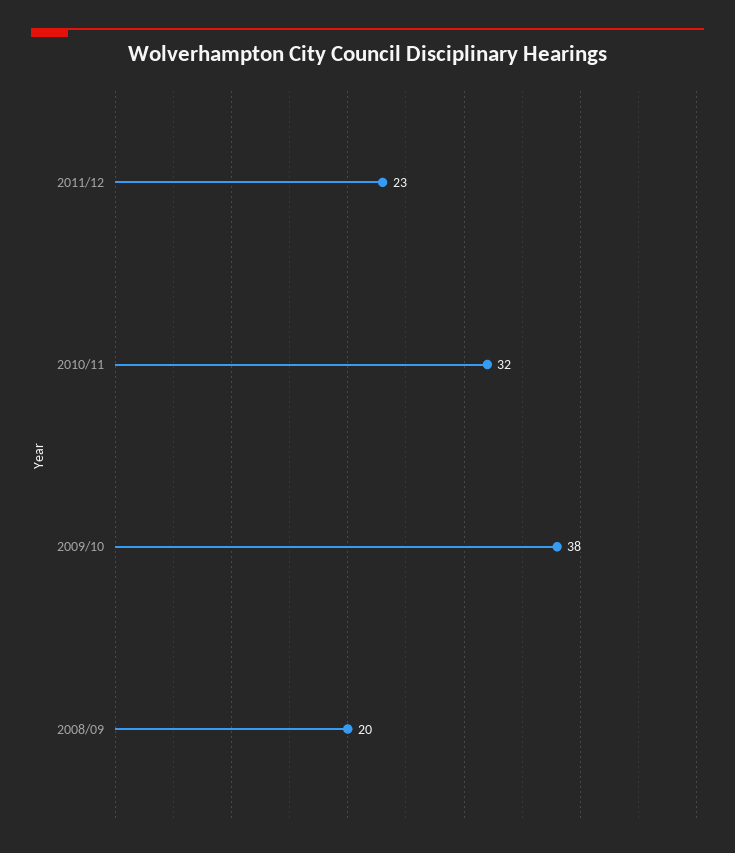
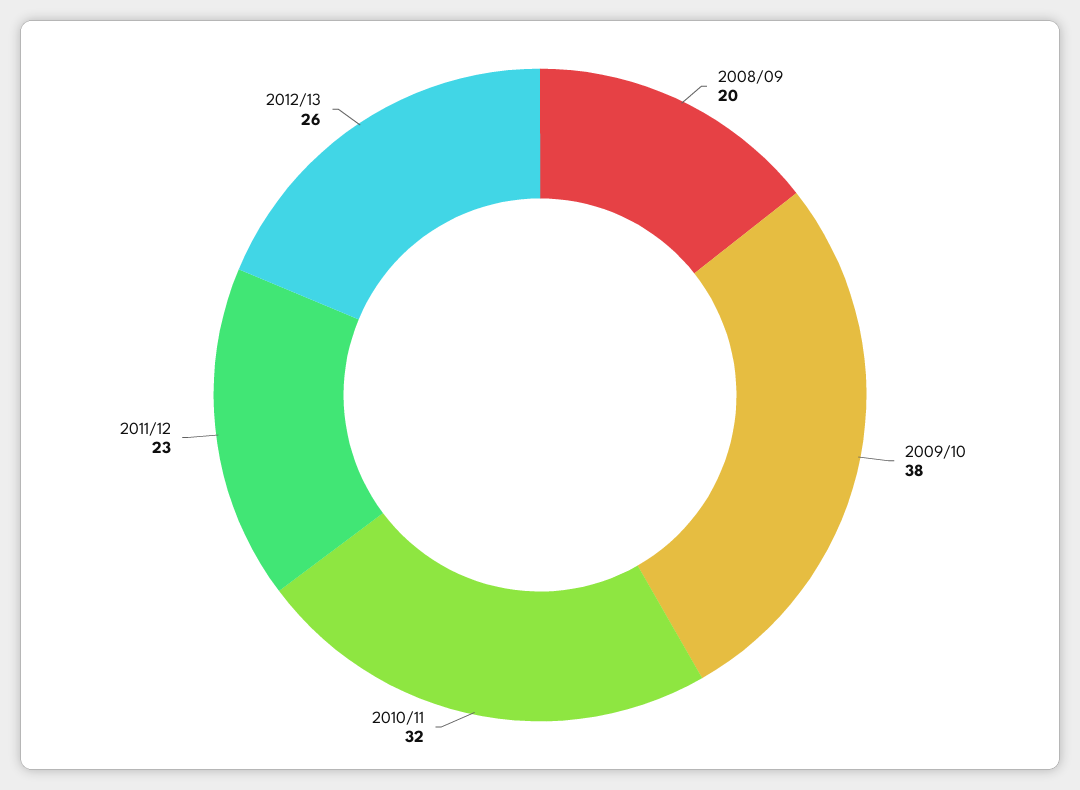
2012/13: none -> 26

